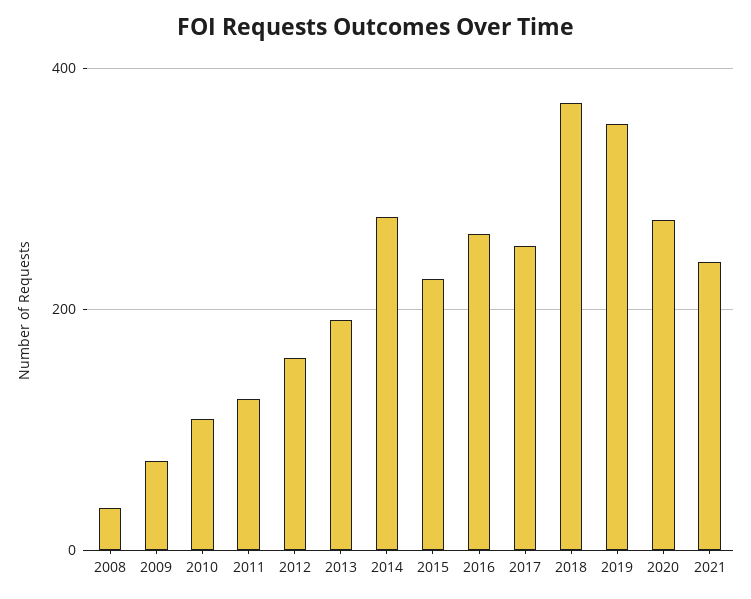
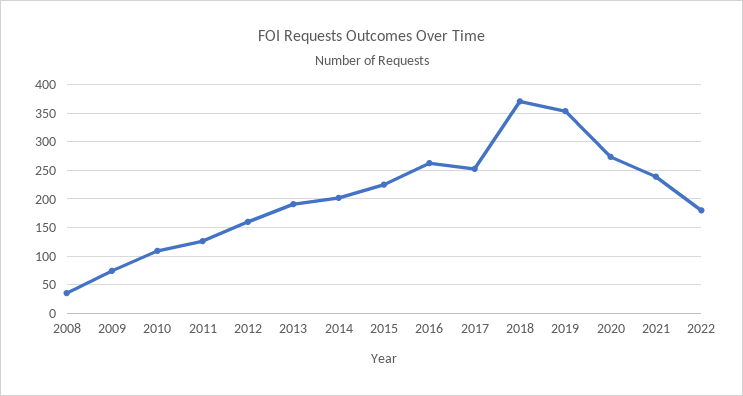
2014: 280 -> 200
2022: none -> 175

